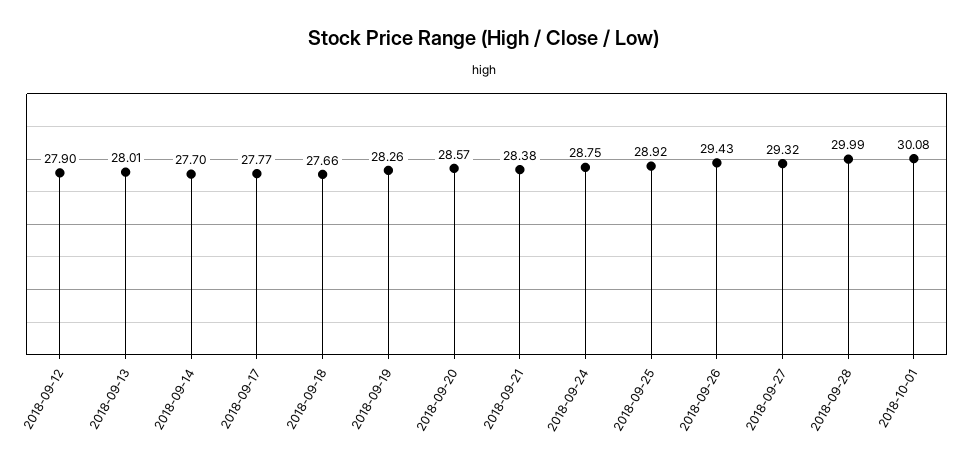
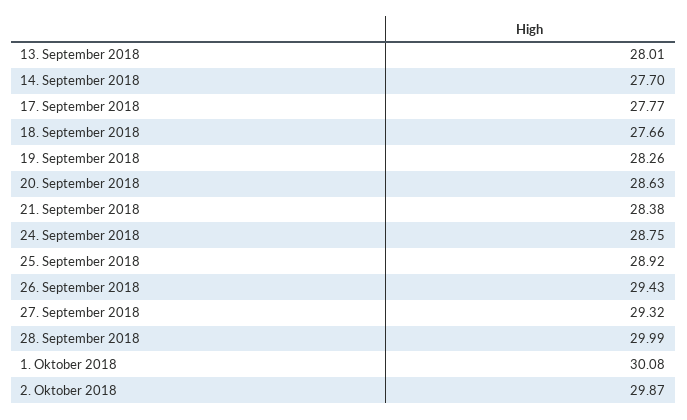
2018-09-12: 27.9 -> none
2018-09-20: 28.57 -> 28.63
2. Oktober 2018: none -> 29.87

